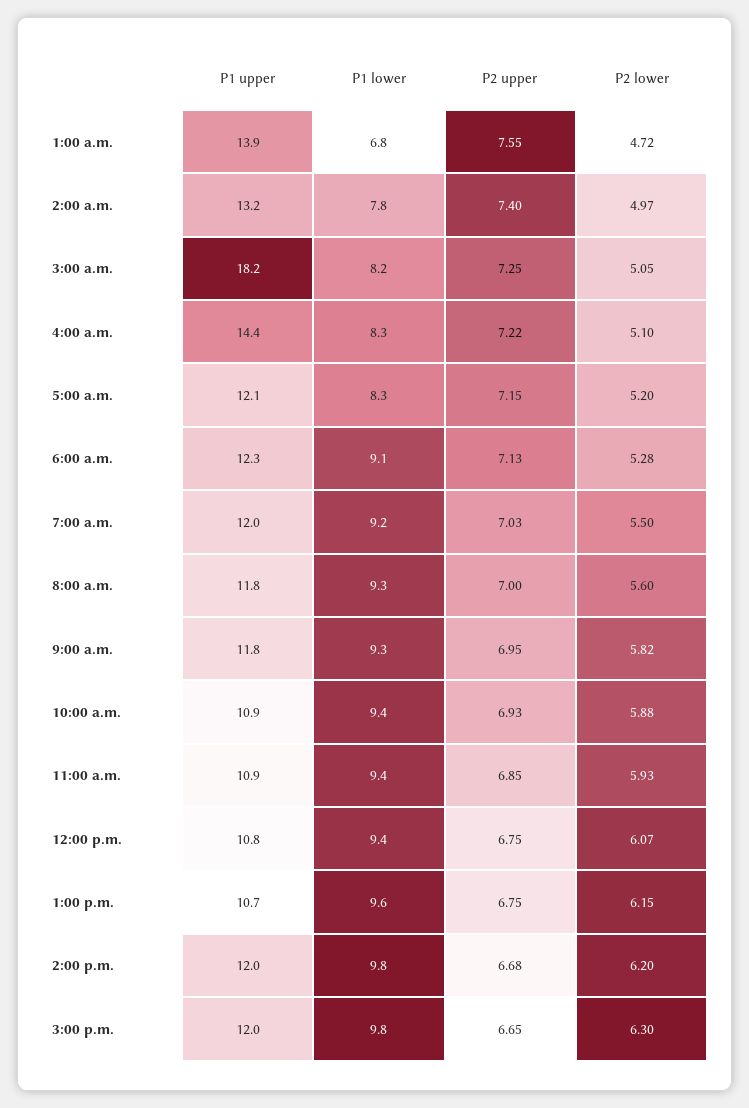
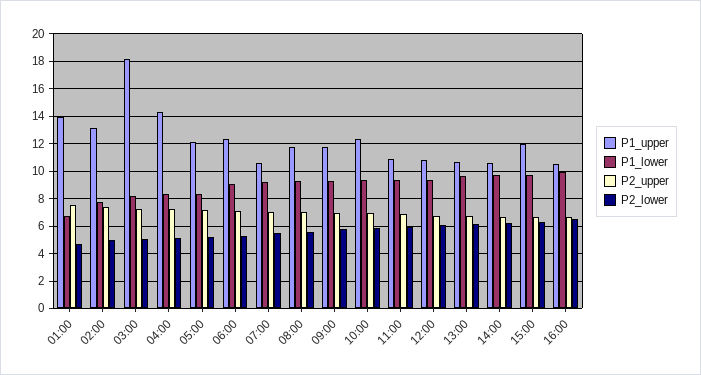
P1 upper, 7:00 a.m.: 12 -> 10.5
P1 upper, 10:00 a.m.: 10.9 -> 12.5
P1 upper, 2:00 p.m.: 12 -> 10.5
P1 upper, 16:00: none -> 10.5
P1 lower, 16:00: none -> 10
P2 upper, 16:00: none -> 6.5
P2 lower, 16:00: none -> 6.5

